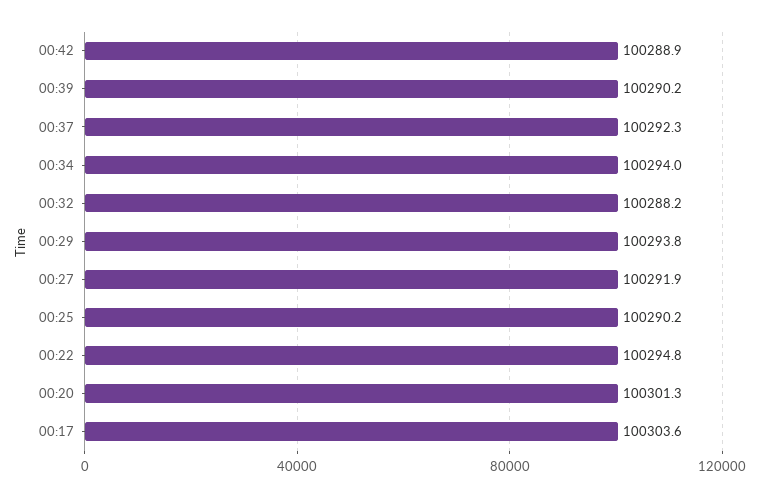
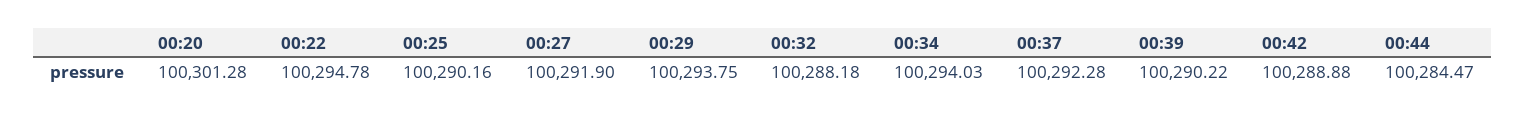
00:17: 100303.6 -> none
00:44: none -> 100284.47

